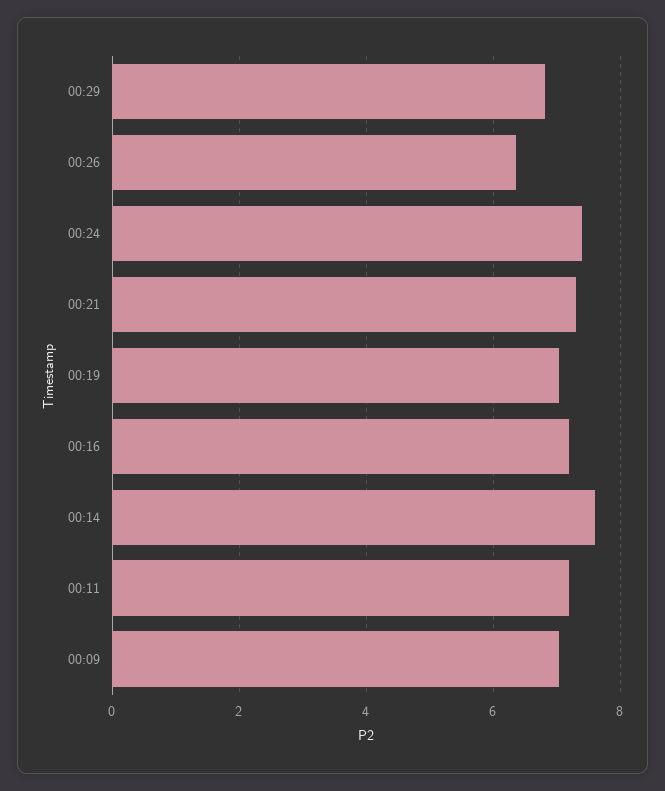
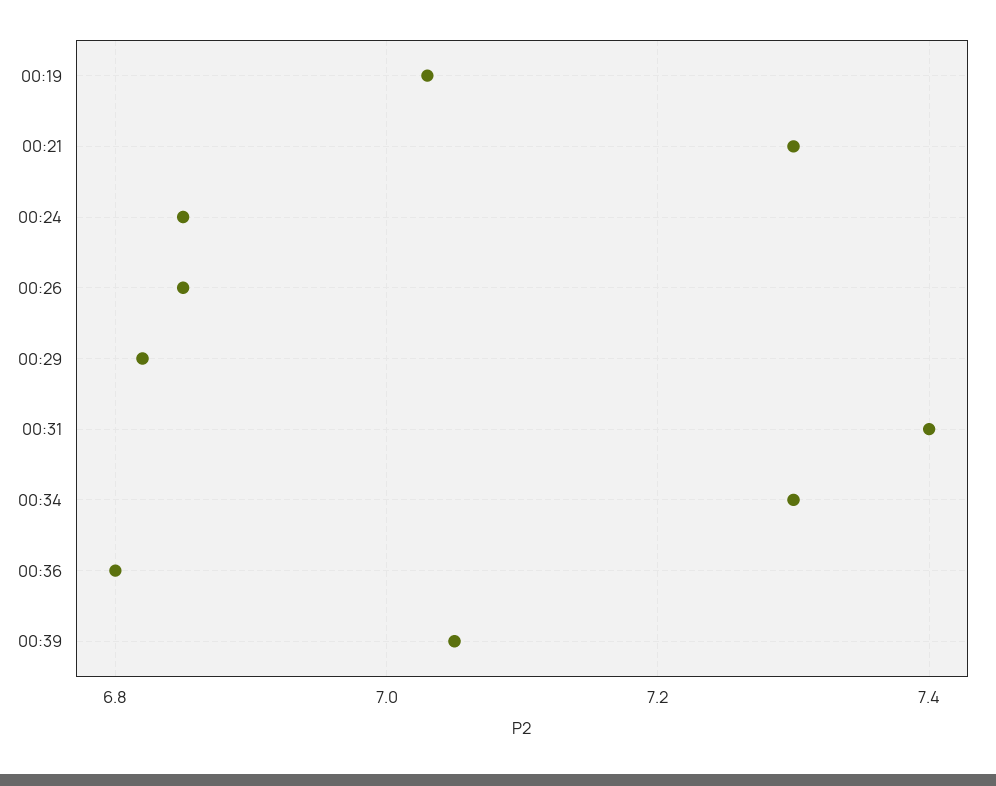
00:26: 6.4 -> 6.85
00:24: 7.4 -> 6.85
00:16: 7.2 -> none
00:14: 7.6 -> none
00:11: 7.2 -> none
00:09: 7 -> none
00:31: none -> 7.4
00:34: none -> 7.3
00:36: none -> 6.8
00:39: none -> 7.05

